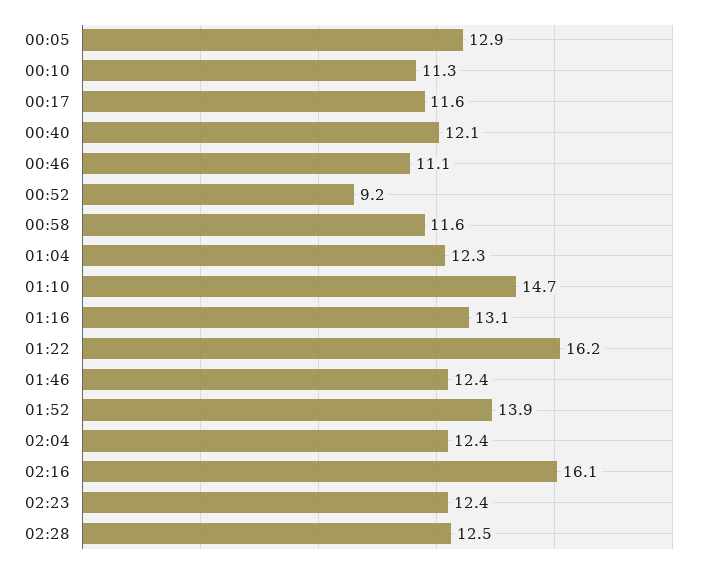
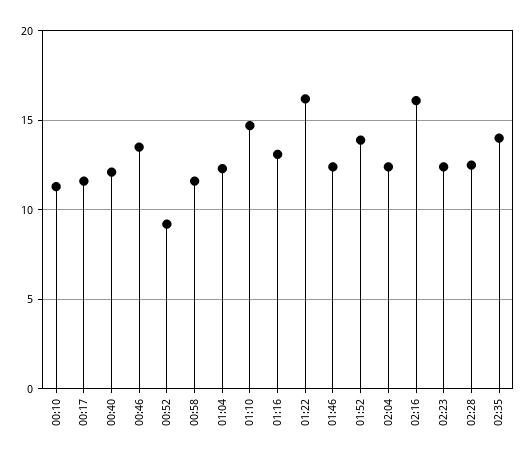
00:05: 12.9 -> none
00:46: 11.1 -> 13.5
02:35: none -> 14

